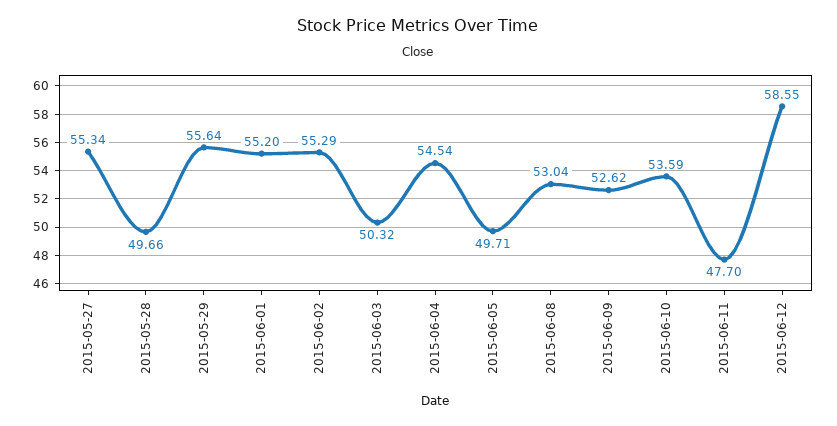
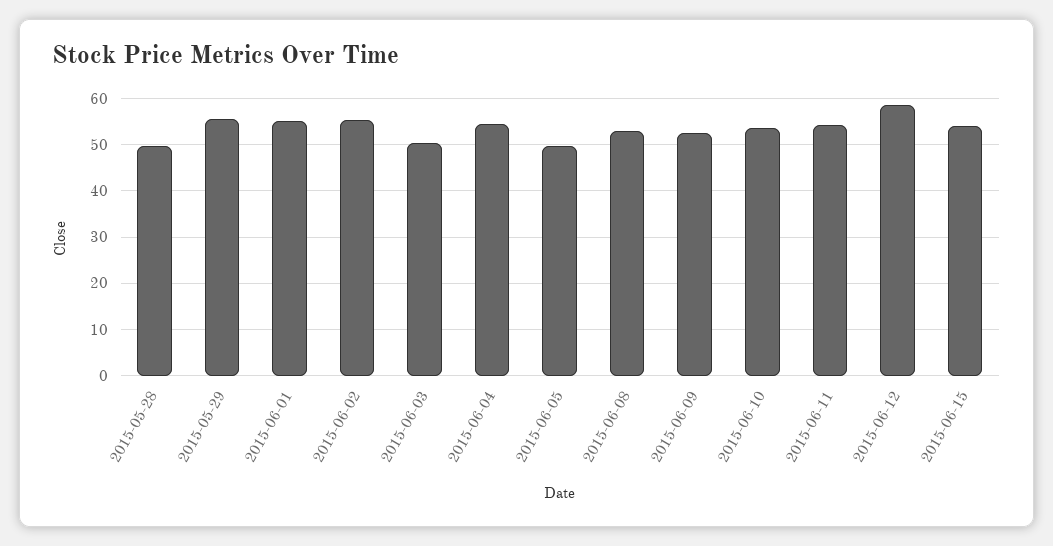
2015-05-27: 55.34 -> none
2015-06-11: 47.7 -> 54
2015-06-15: none -> 54

